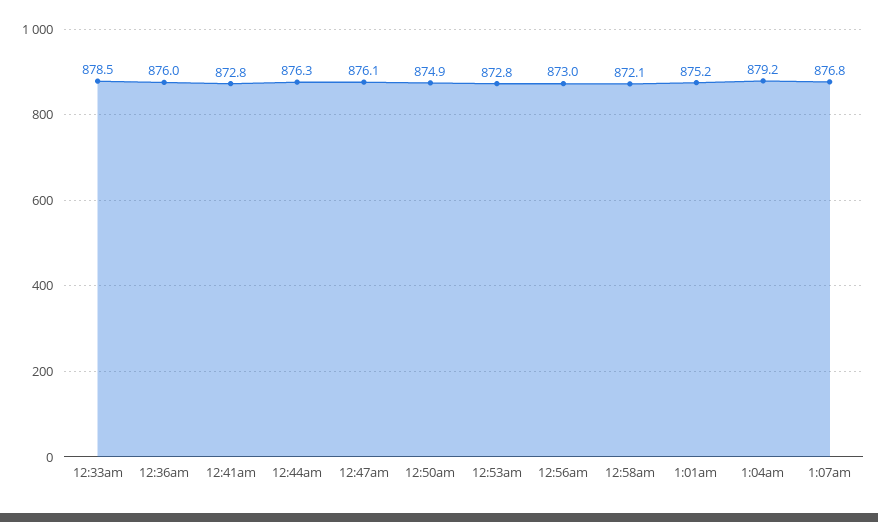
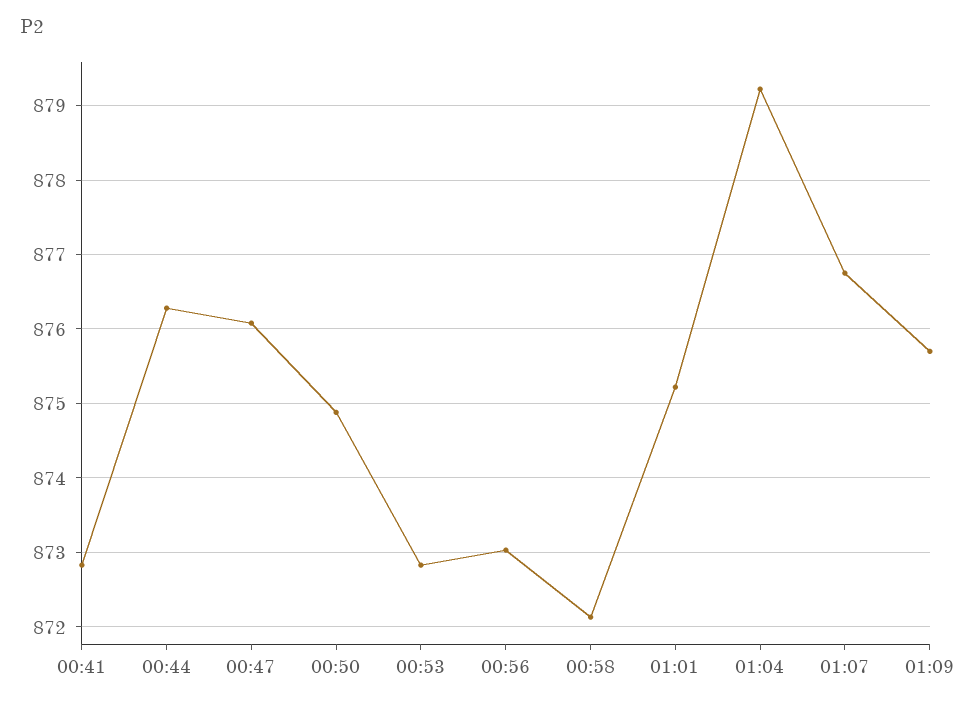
12:33am: 878.5 -> none
12:36am: 876 -> none
01:09: none -> 875.7

